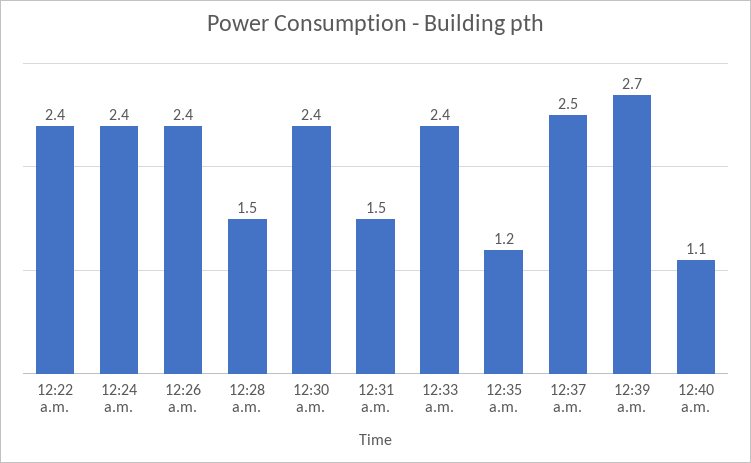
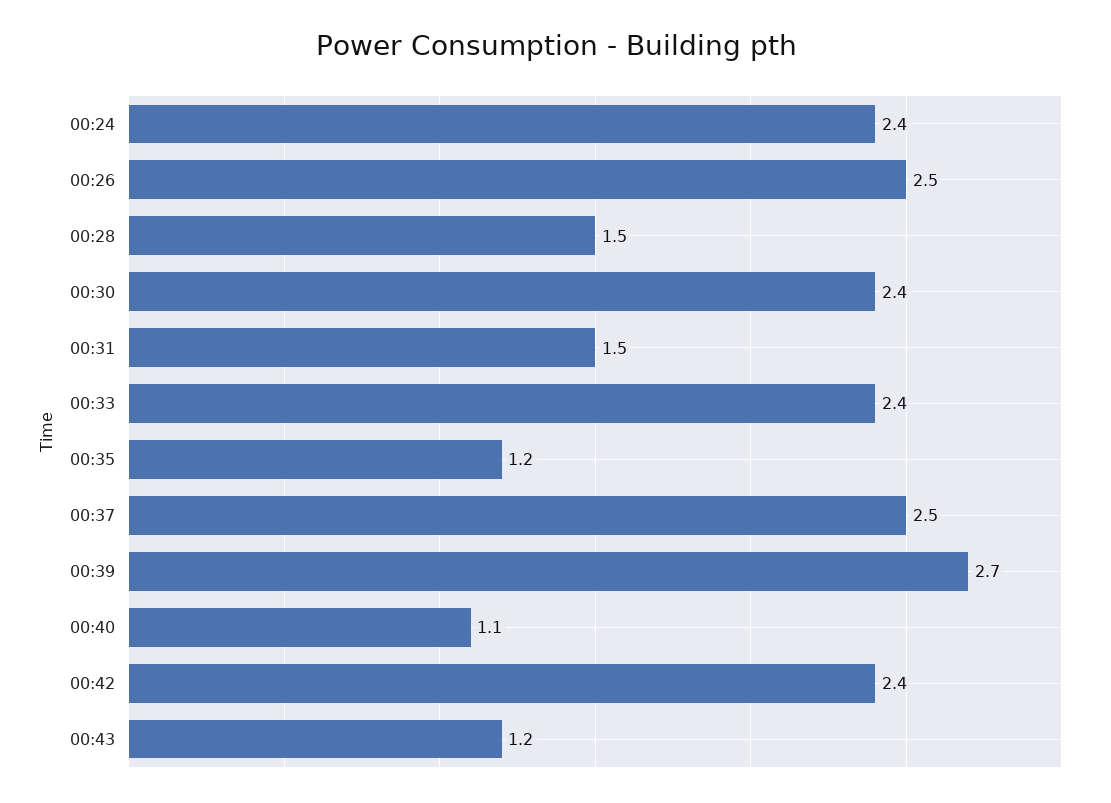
12:22 a.m.: 2.4 -> none
12:26 a.m.: 2.4 -> 2.5
00:42: none -> 2.4
00:43: none -> 1.2

